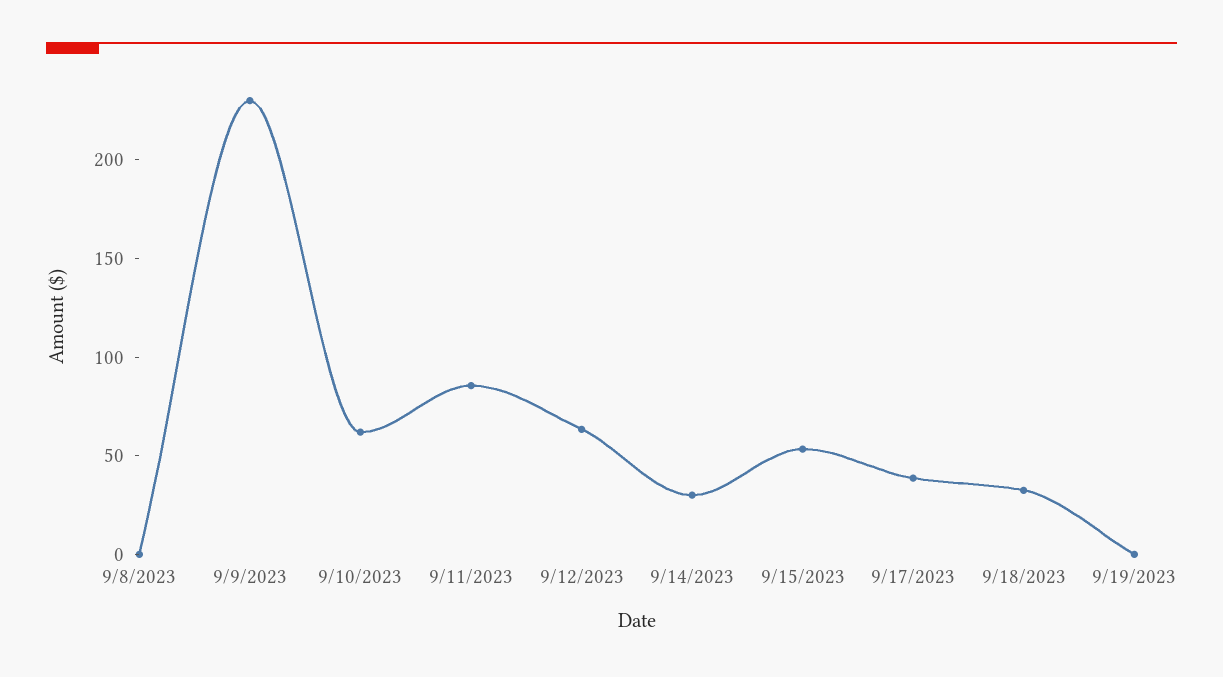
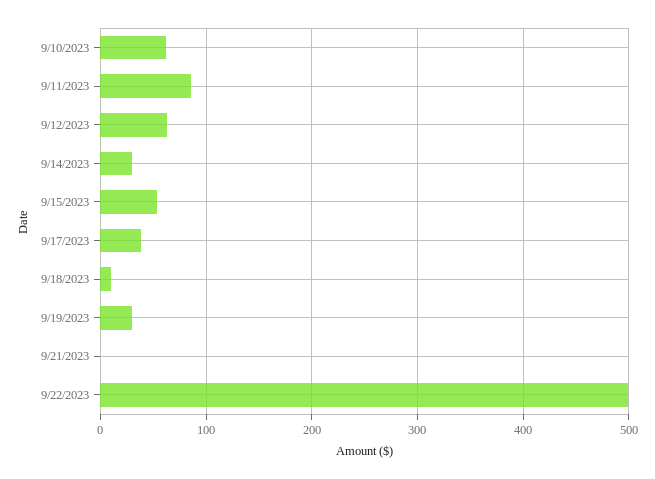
9/8/2023: 0 -> none
9/9/2023: 230 -> none
9/18/2023: 30 -> 10
9/19/2023: 0 -> 30
9/21/2023: none -> 0
9/22/2023: none -> 500

